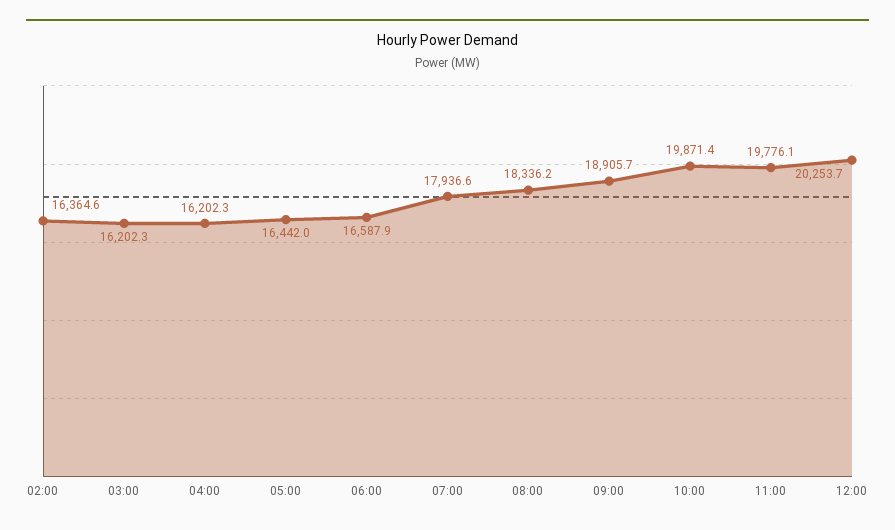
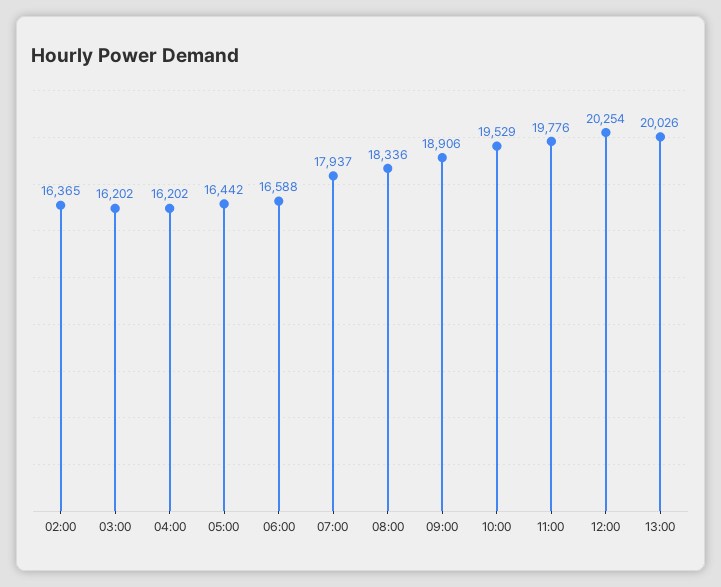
10:00: 19871.4 -> 19529
13:00: none -> 20026

